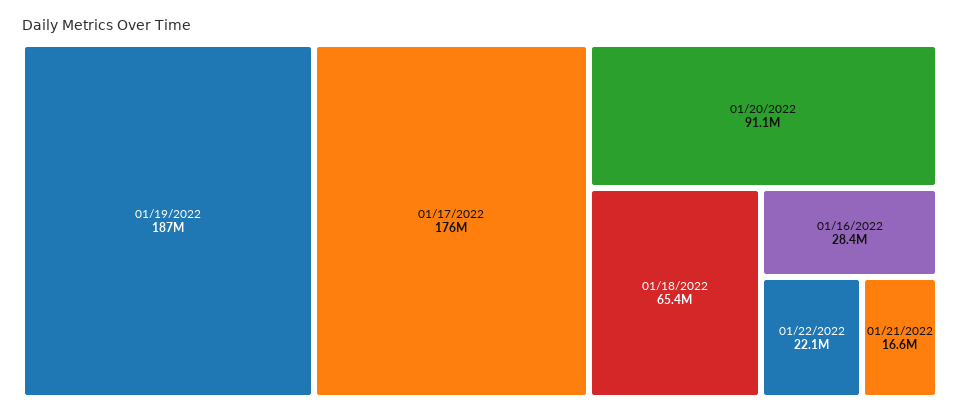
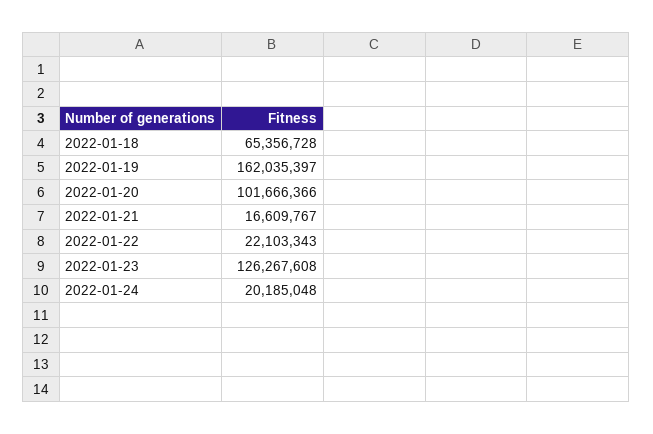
01/19/2022: 187000000 -> 162035397
01/17/2022: 176000000 -> none
01/20/2022: 91100000 -> 101666366
01/16/2022: 28400000 -> none
2022-01-23: none -> 126267608
2022-01-24: none -> 20185048

